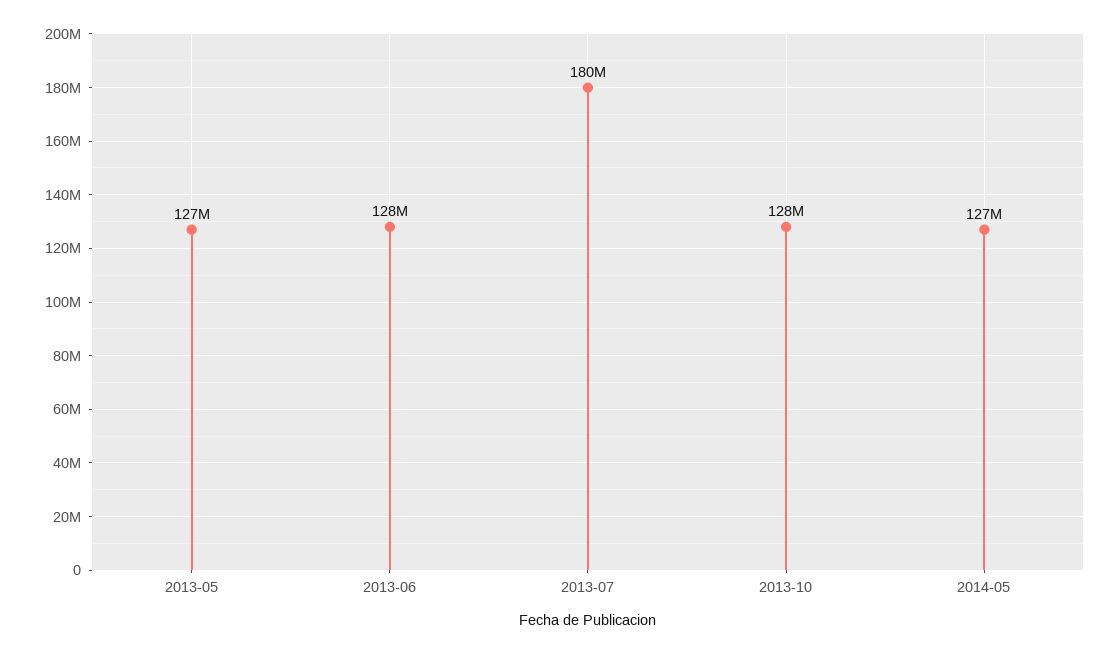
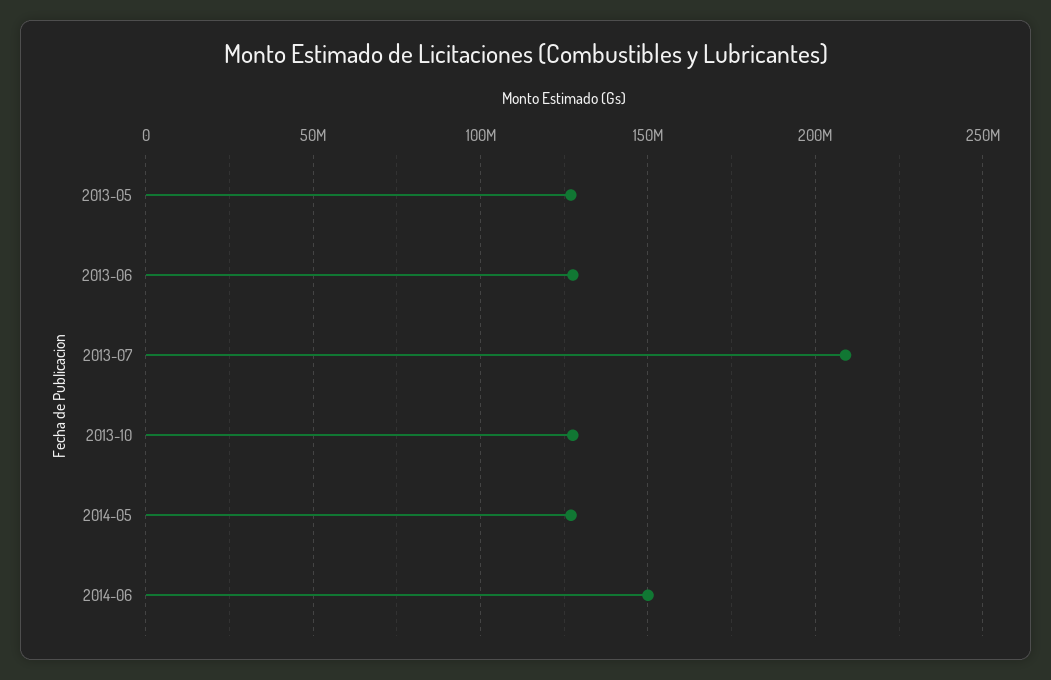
2013-07: 180000000 -> 210000000
2014-06: none -> 150000000

